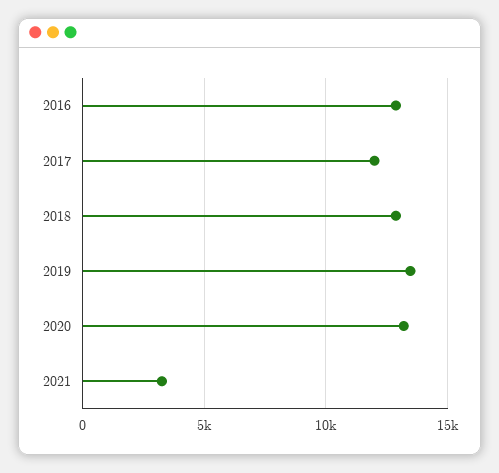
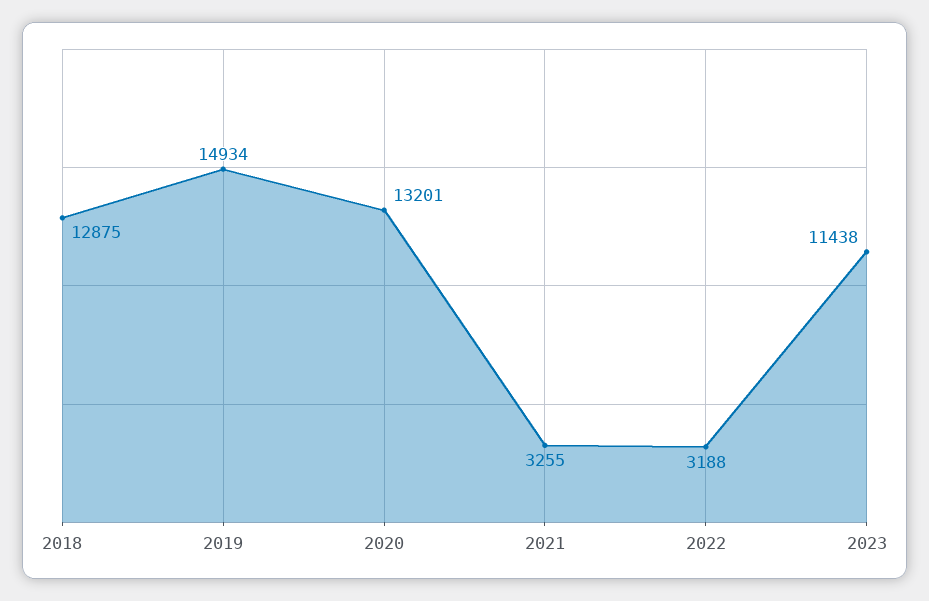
2016: 13000 -> none
2017: 12000 -> none
2019: 13500 -> 14934
2022: none -> 3188
2023: none -> 11438

